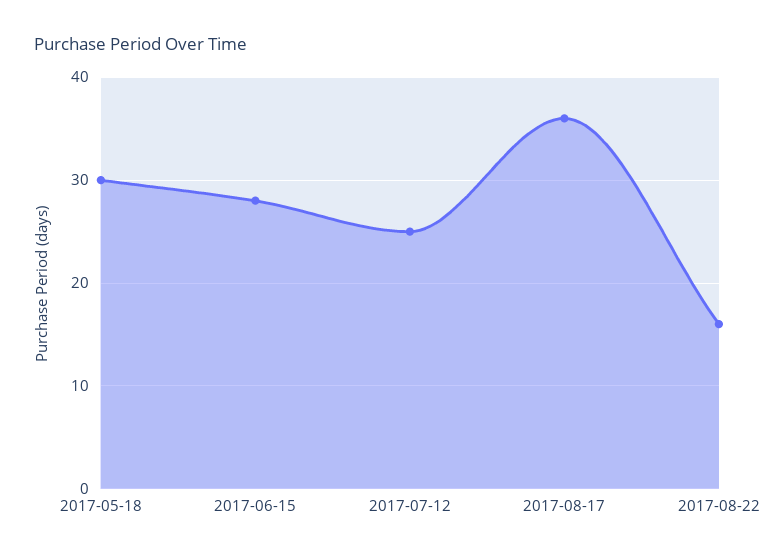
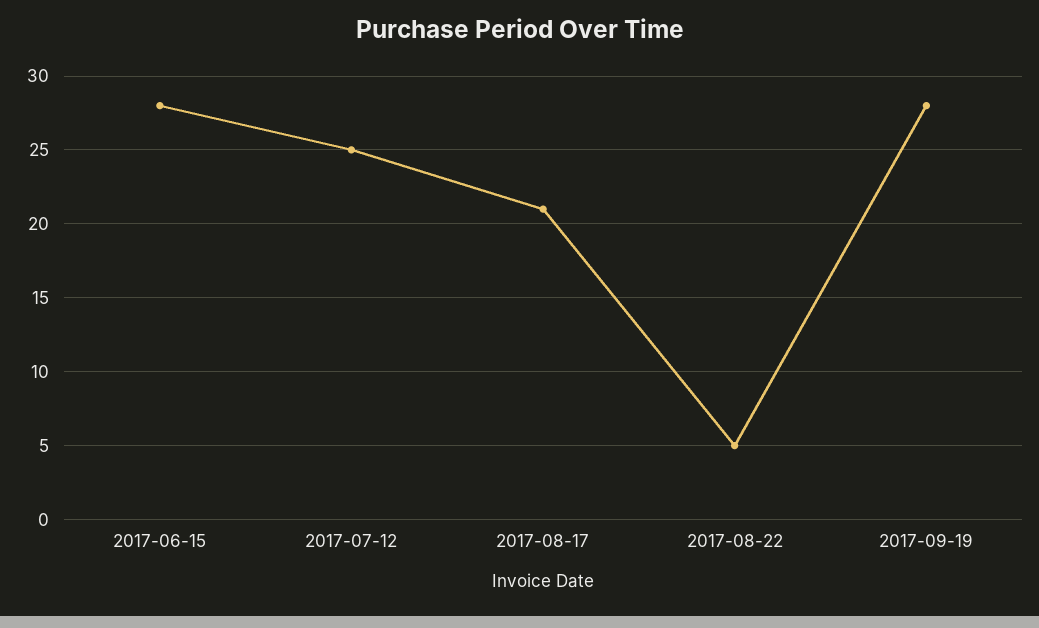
2017-05-18: 30 -> none
2017-08-17: 36 -> 21
2017-08-22: 16 -> 5
2017-09-19: none -> 28

